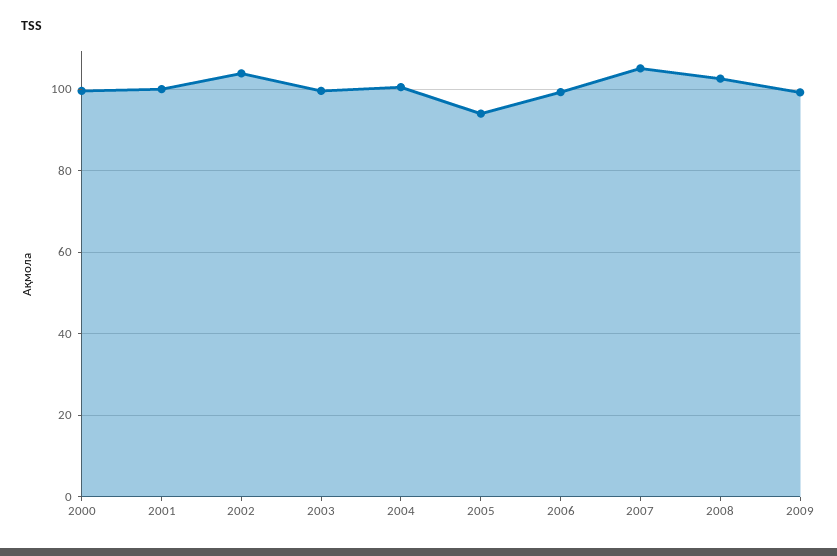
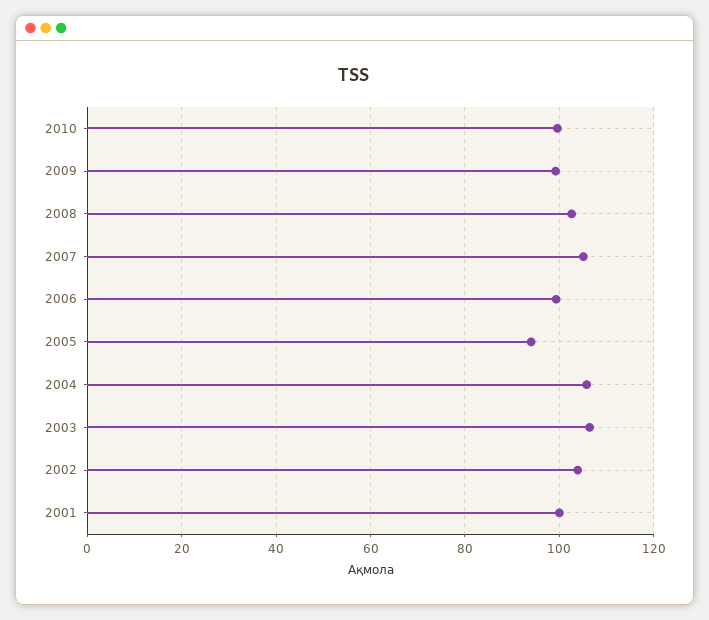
2000: 100 -> none
2003: 100 -> 106
2004: 100 -> 106
2010: none -> 100

